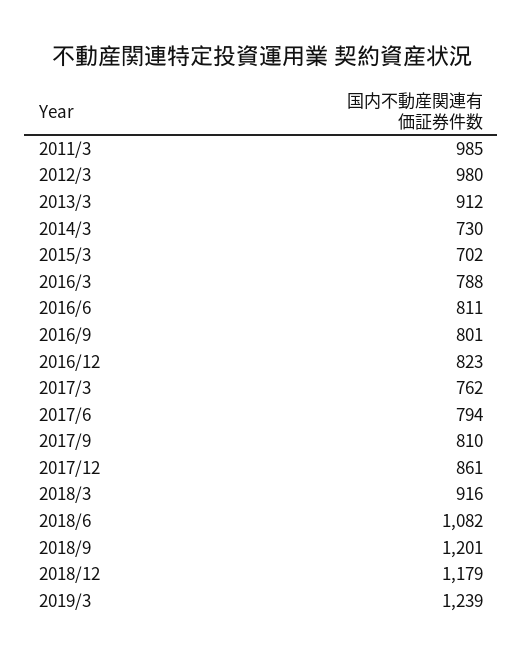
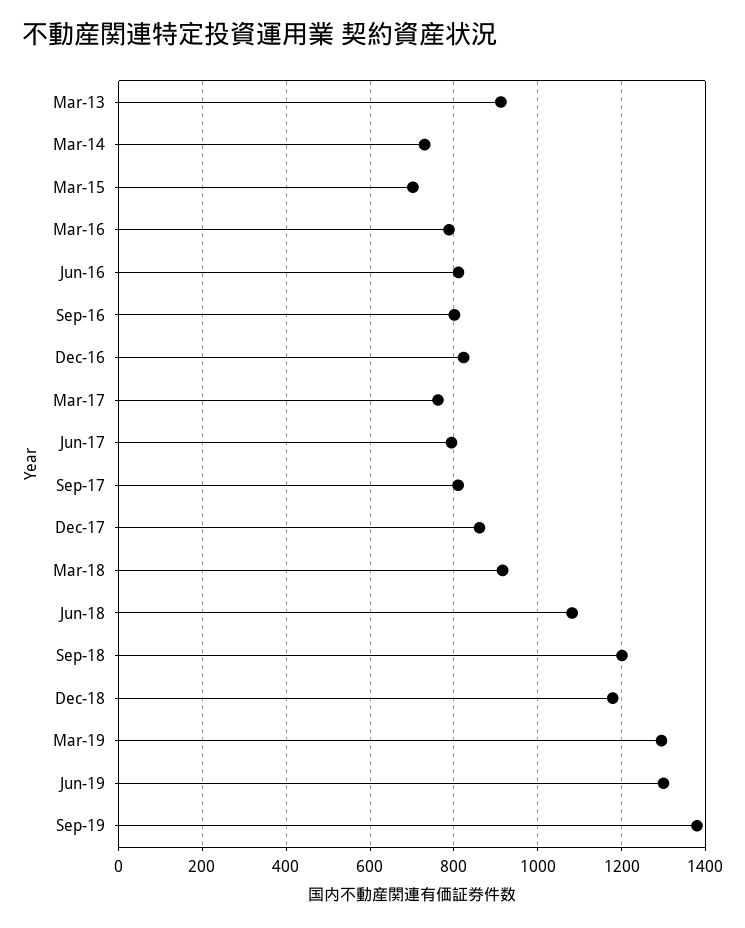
2011/3: 985 -> none
2012/3: 980 -> none
2019/3: 1239 -> 1300
Jun-19: none -> 1300
Sep-19: none -> 1380

